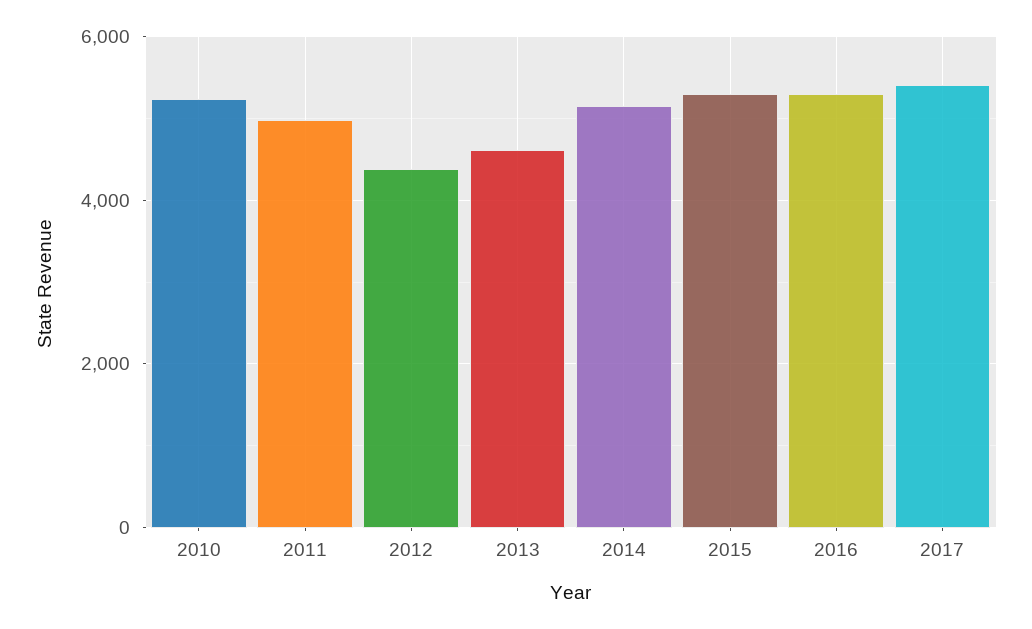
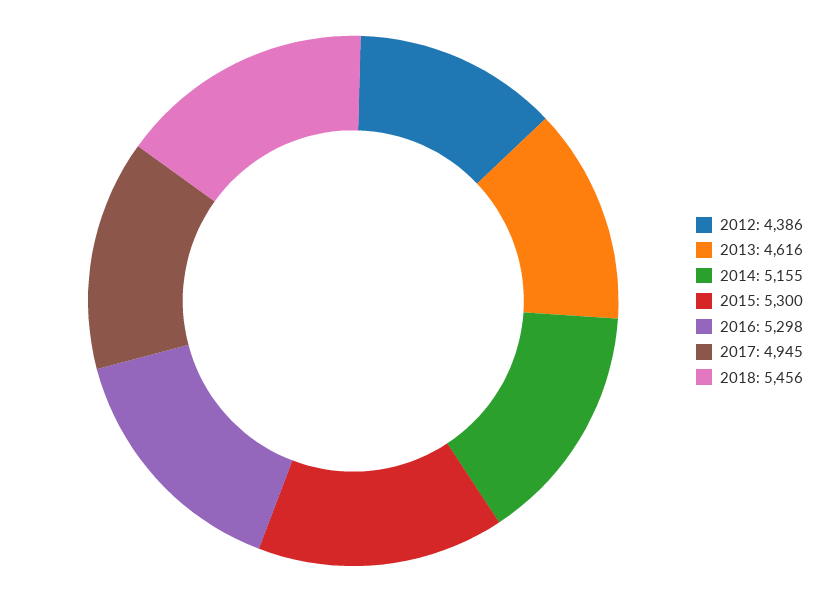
2010: 5200 -> none
2011: 5000 -> none
2017: 5400 -> 4945
2018: none -> 5456

